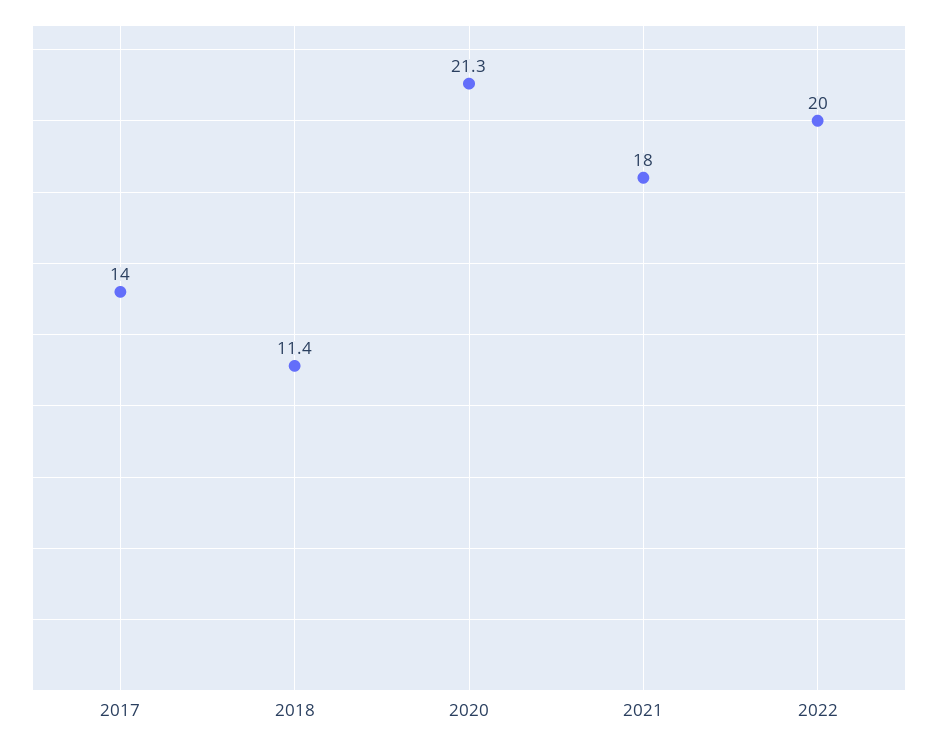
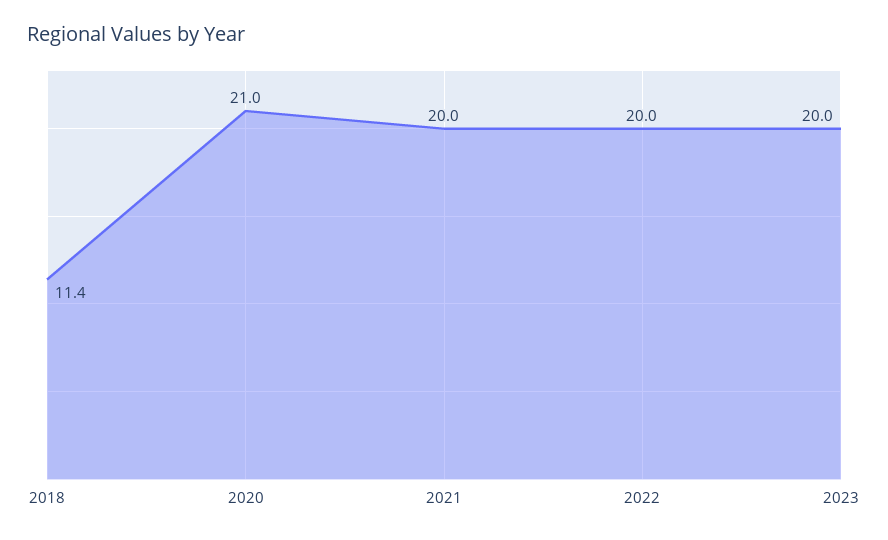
2017: 14 -> none
2020: 21.3 -> 21
2021: 18 -> 20
2023: none -> 20

